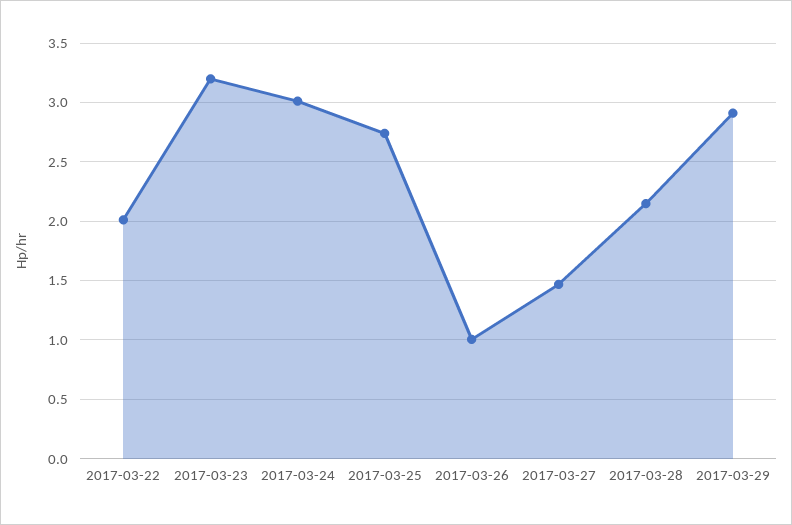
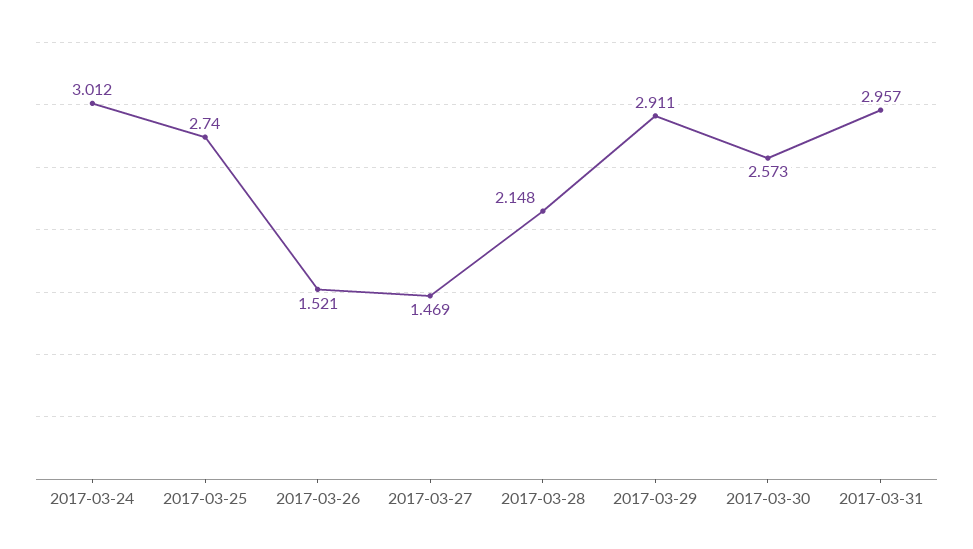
2017-03-22: 2 -> none
2017-03-23: 3.2 -> none
2017-03-26: 1 -> 1.521
2017-03-30: none -> 2.573
2017-03-31: none -> 2.957

